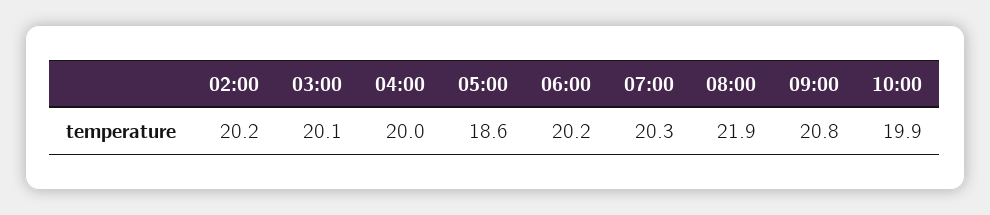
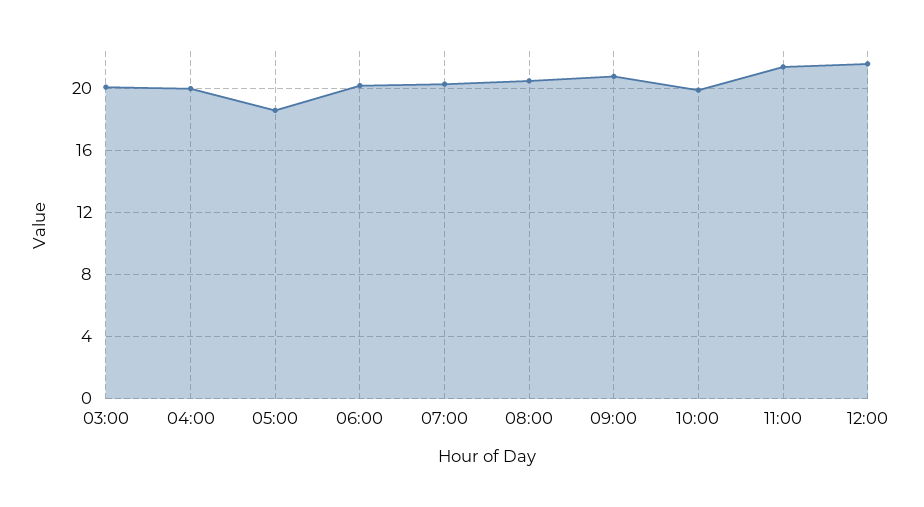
02:00: 20.2 -> none
08:00: 21.9 -> 20.5
11:00: none -> 21.5
12:00: none -> 21.5

